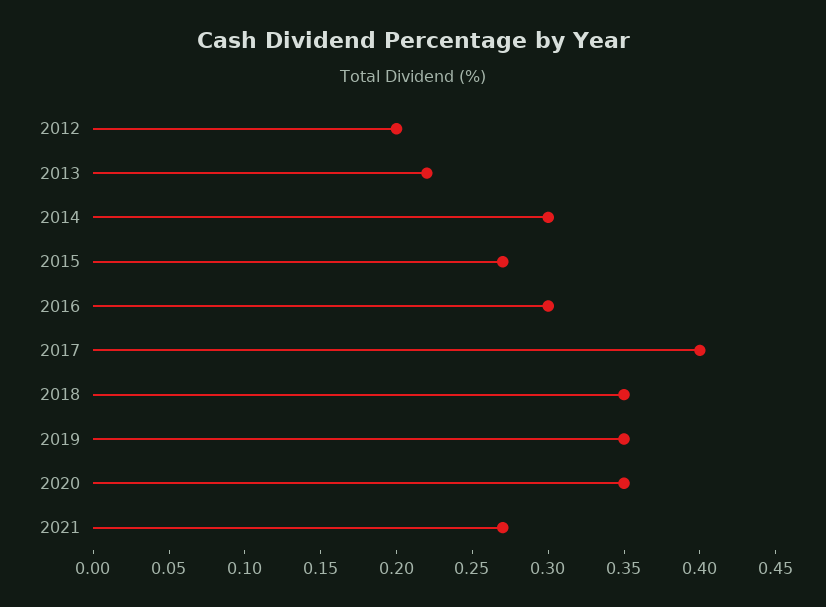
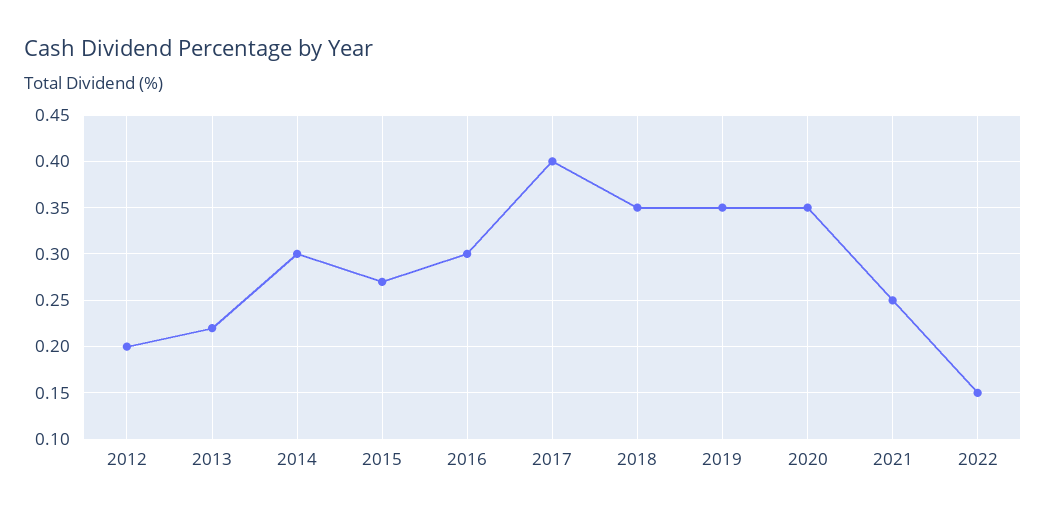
2021: 0.27 -> 0.25
2022: none -> 0.15

